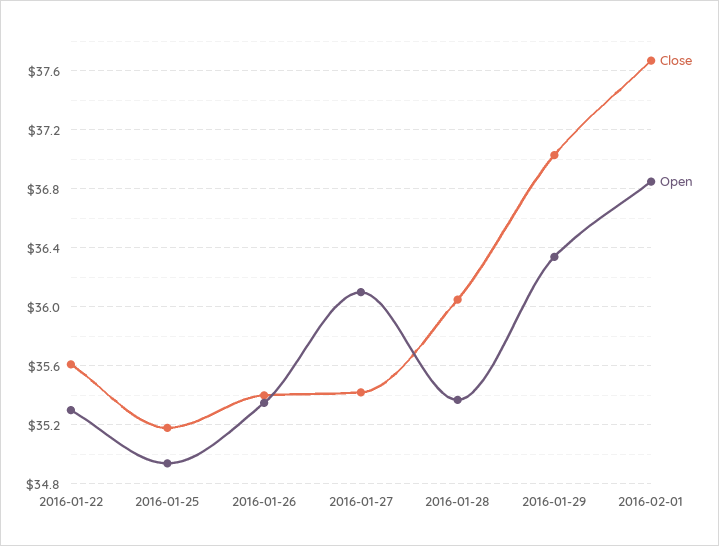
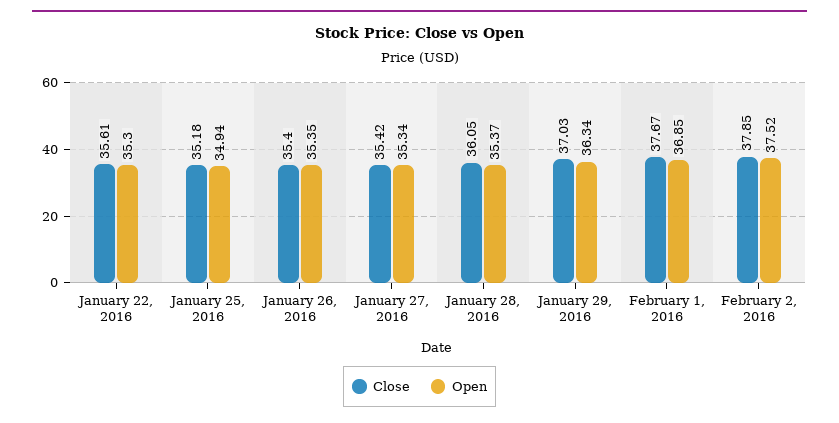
Open, 2016-01-27: 36.1 -> 35.34
Close, February 2, 2016: none -> 37.85
Open, February 2, 2016: none -> 37.52

